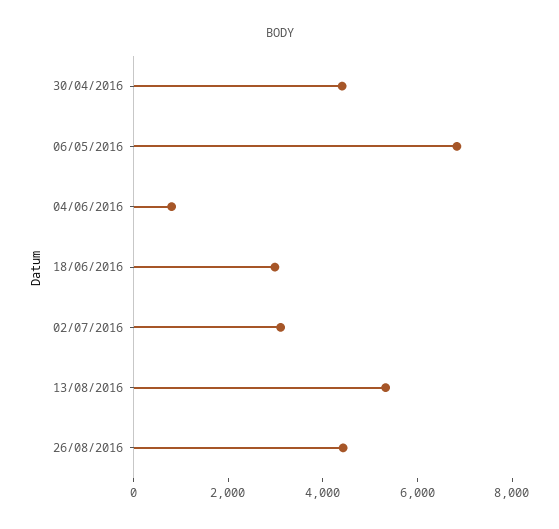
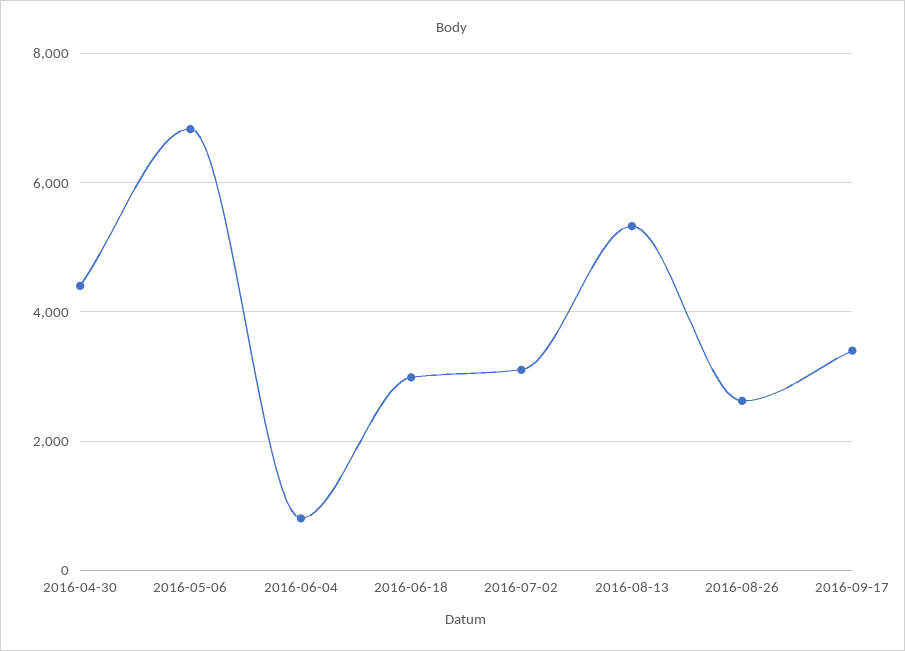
26/08/2016: 4500 -> 2600
2016-09-17: none -> 3400

